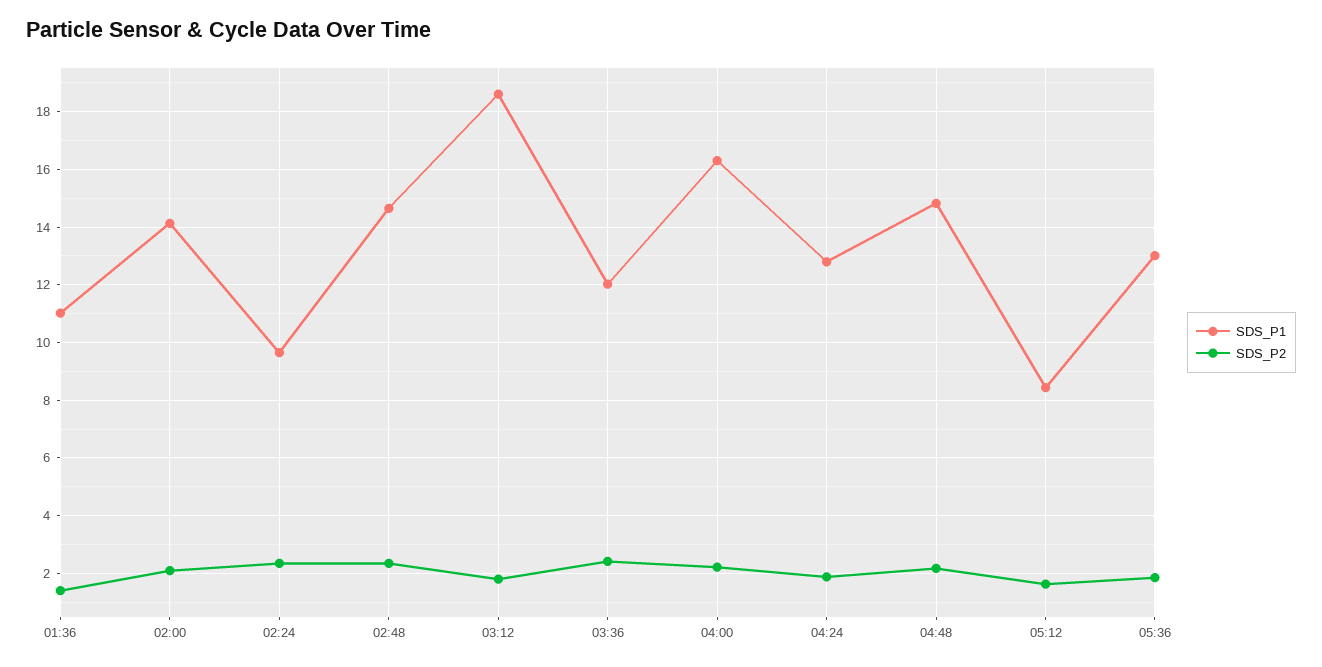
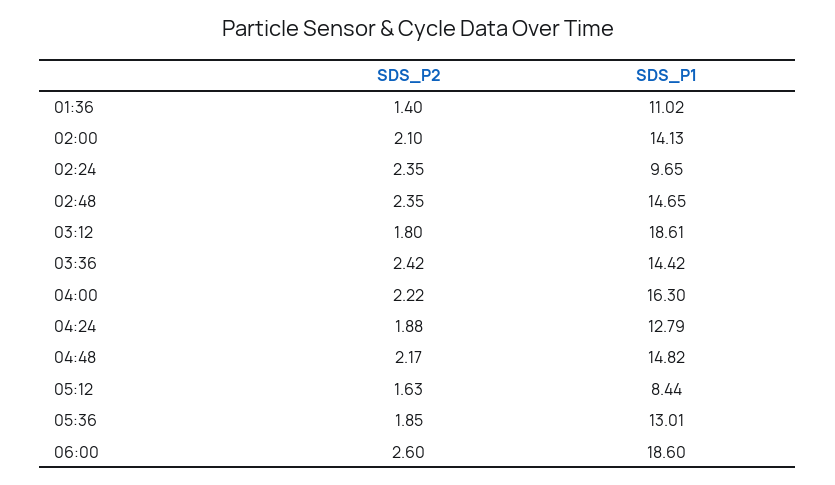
SDS_P1, 03:36: 12 -> 14.42
SDS_P2, 06:00: none -> 2.6
SDS_P1, 06:00: none -> 18.6

